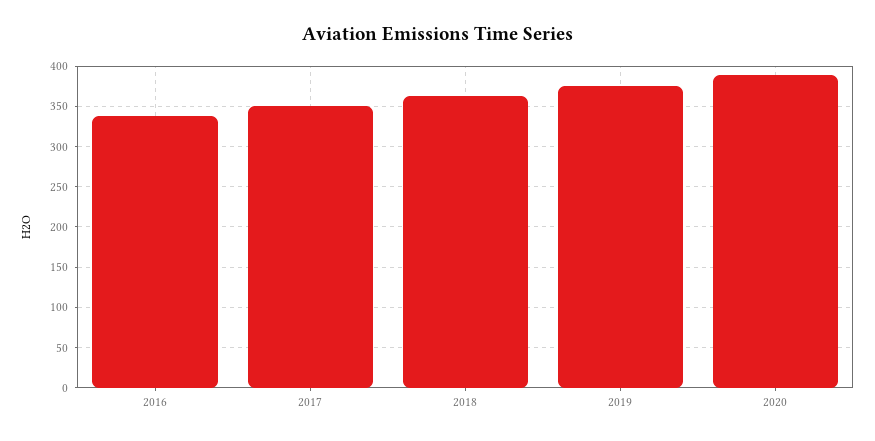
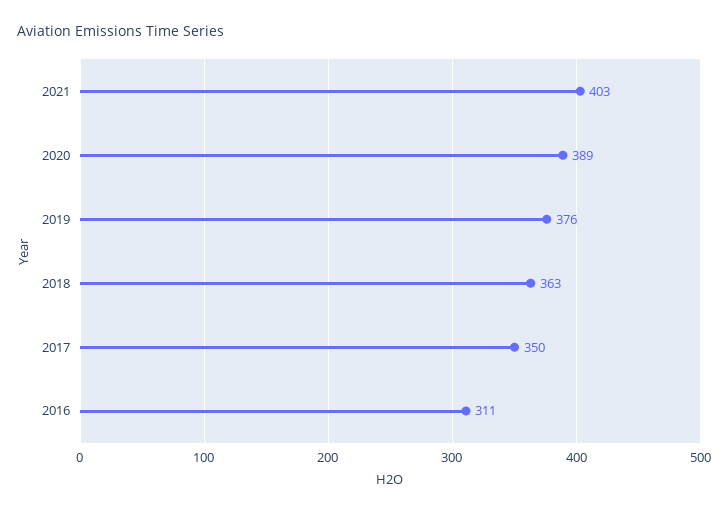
2016: 340 -> 311
2021: none -> 403

